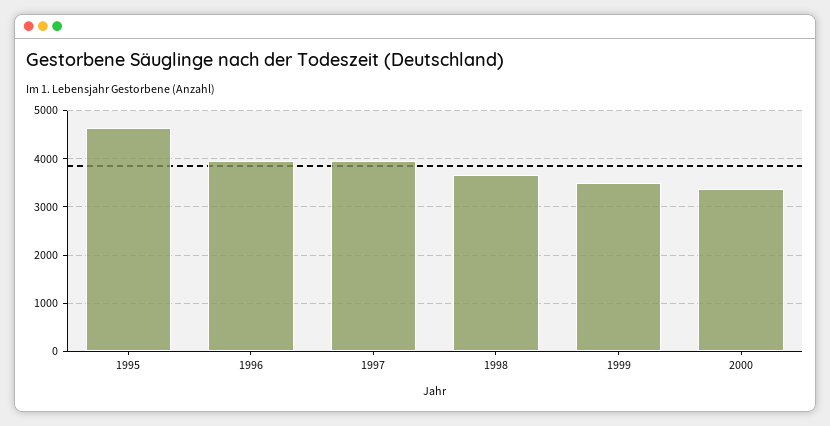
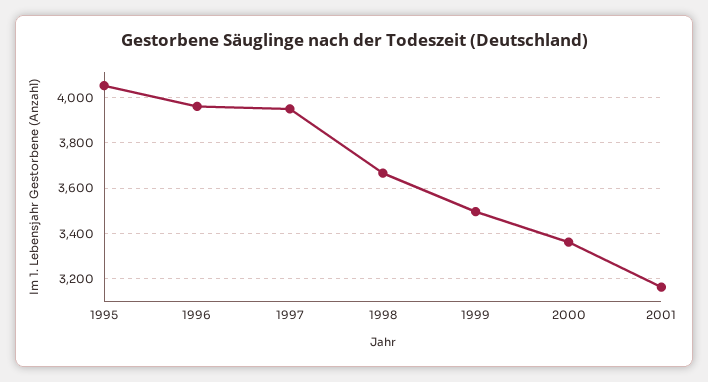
1995: 4600 -> 4050
2001: none -> 3150

